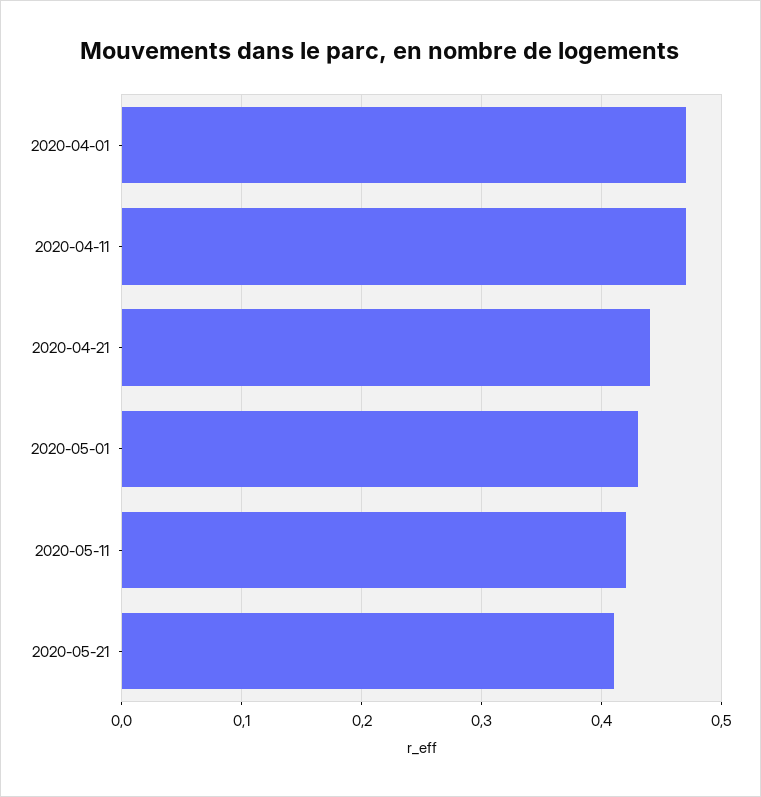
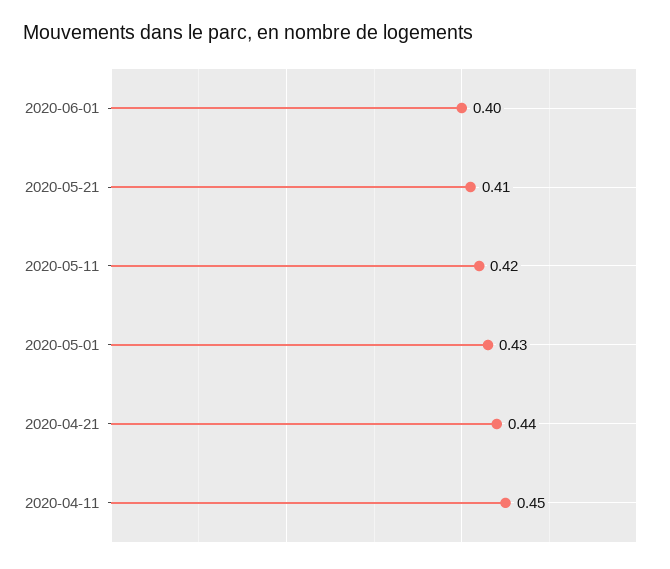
2020-04-01: 0.47 -> none
2020-04-11: 0.47 -> 0.45
2020-06-01: none -> 0.4

